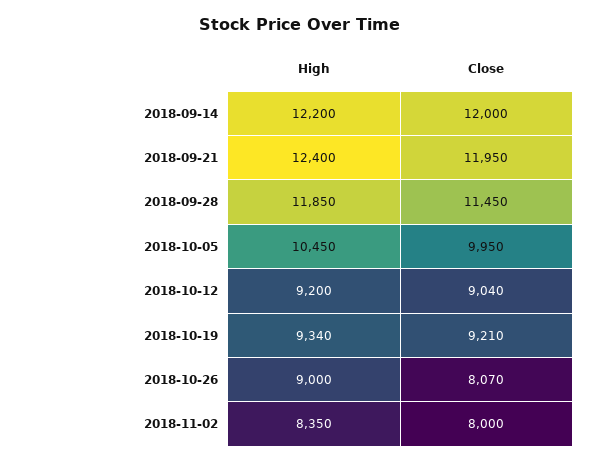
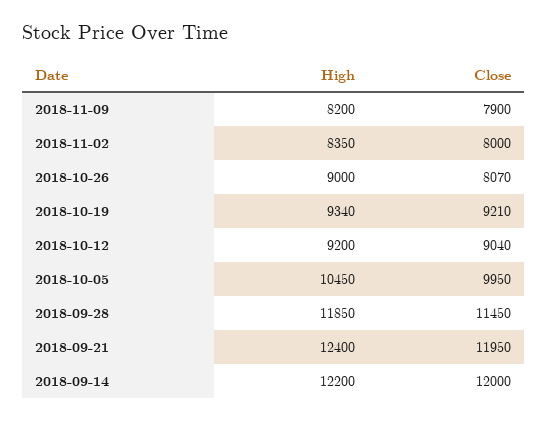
High, 2018-11-09: none -> 8200
Close, 2018-11-09: none -> 7900

